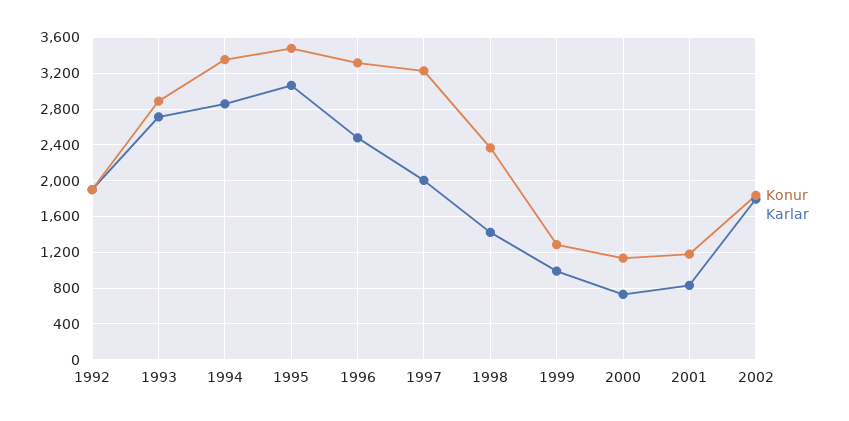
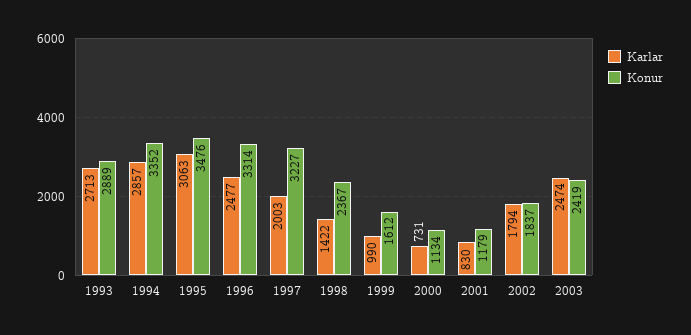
Konur, 1992: 1900 -> none
Karlar, 1992: 1900 -> none
Konur, 1999: 1300 -> 1612
Karlar, 2003: none -> 2474
Konur, 2003: none -> 2419

